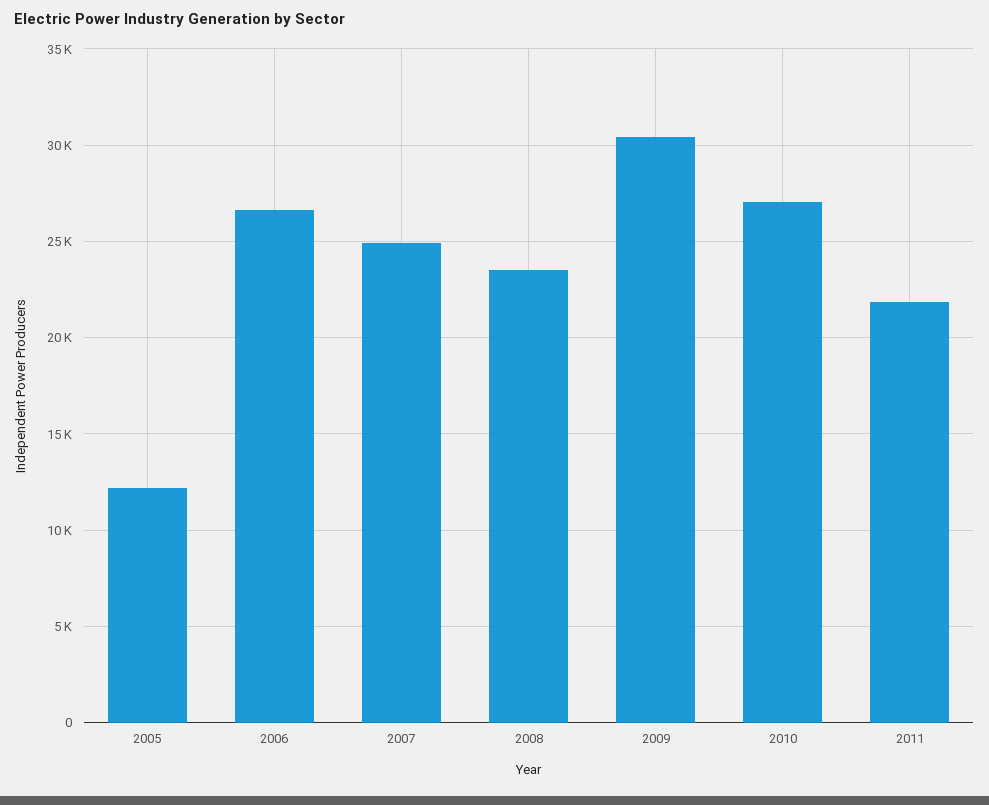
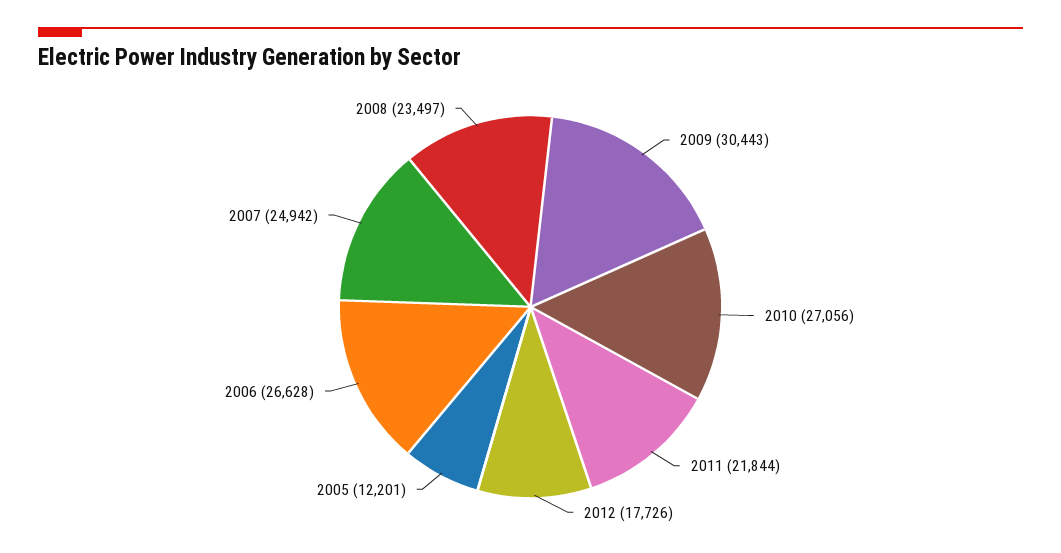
2012: none -> 17726

